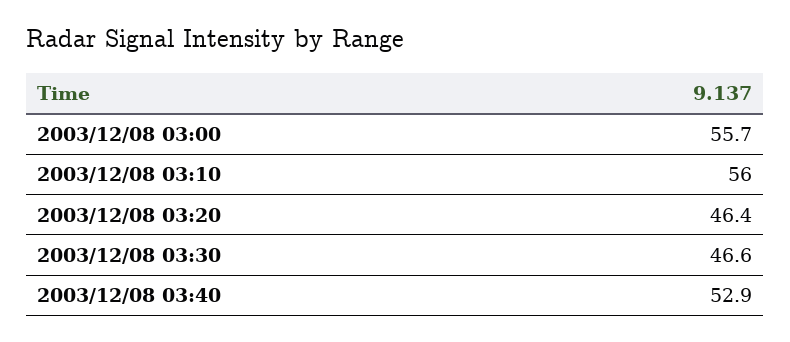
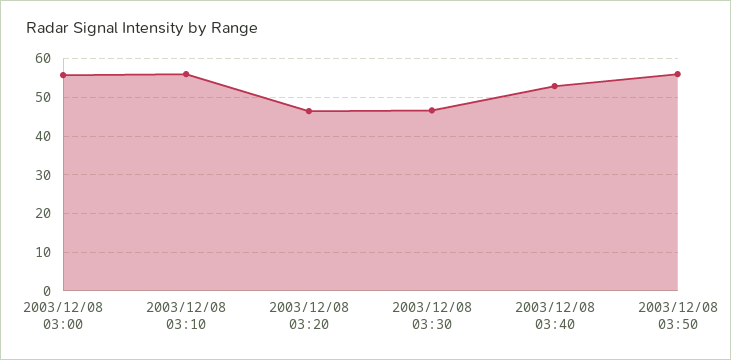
2003/12/08 03:50: none -> 56

